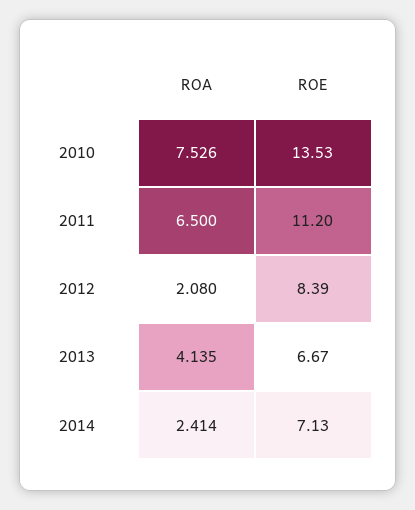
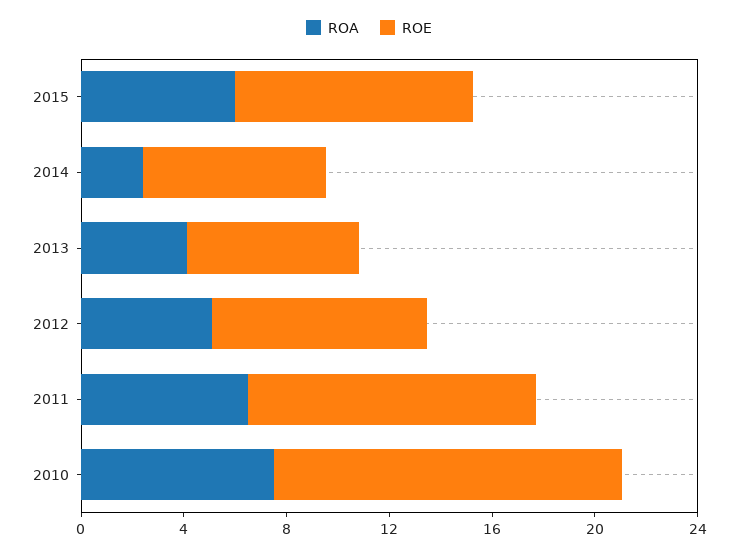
ROA, 2012: 2.08 -> 5
ROA, 2015: none -> 6
ROE, 2015: none -> 9

